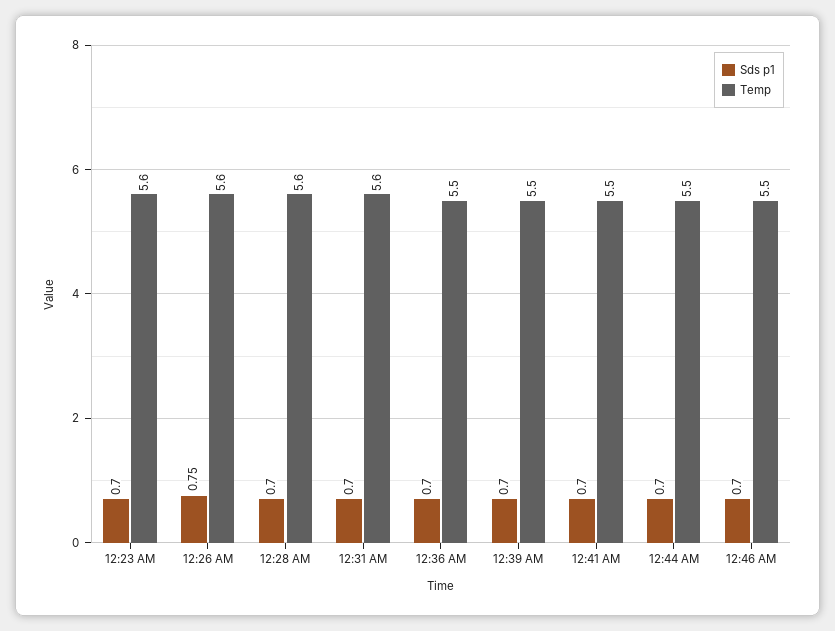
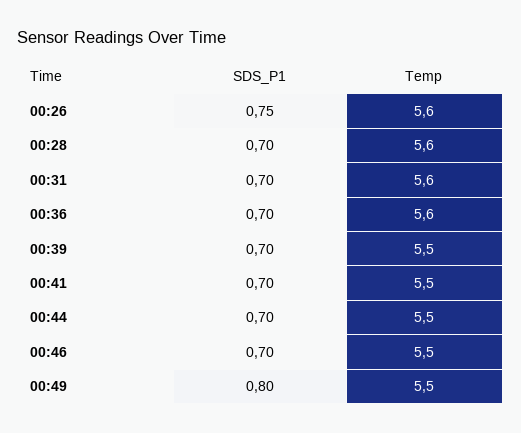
Sds p1, 12:23 AM: 0.7 -> none
Temp, 12:23 AM: 5.6 -> none
Temp, 12:36 AM: 5.5 -> 5.6
Sds p1, 00:49: none -> 0.8
Temp, 00:49: none -> 5.5

